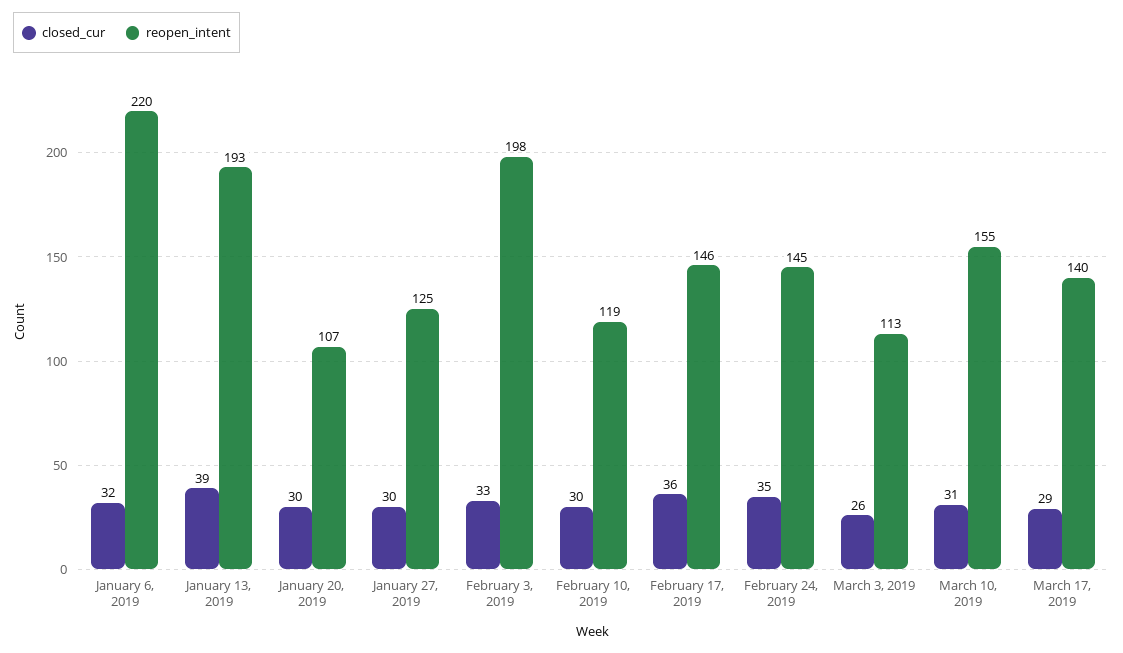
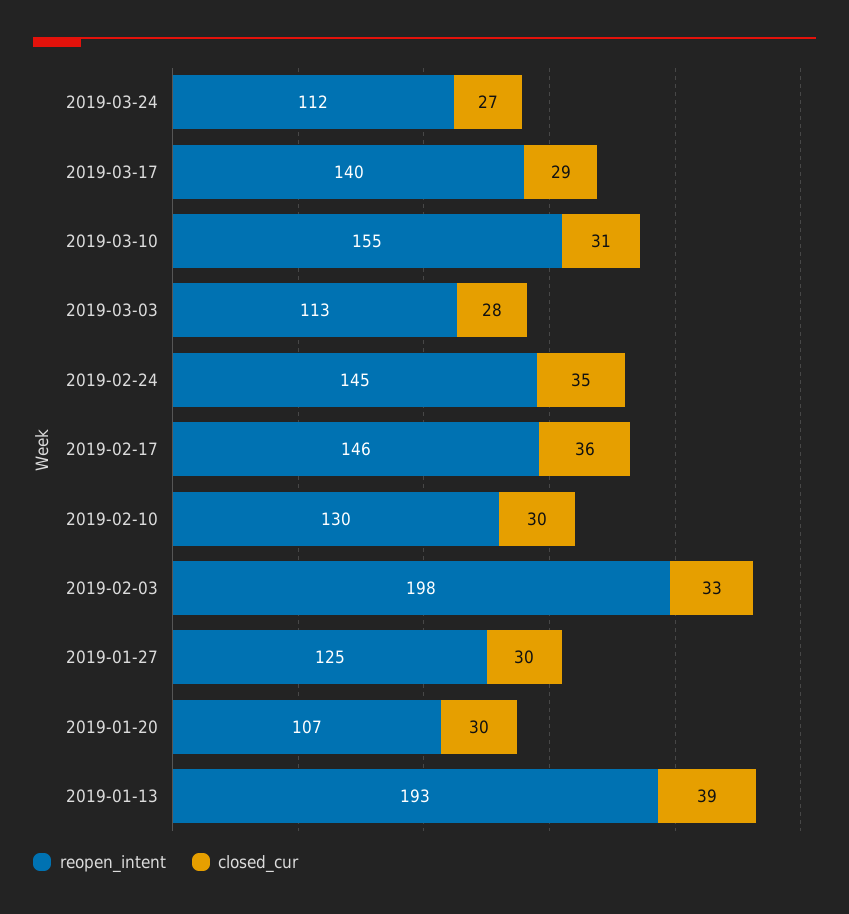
closed_cur, January 6, 2019: 32 -> none
reopen_intent, January 6, 2019: 220 -> none
reopen_intent, February 10, 2019: 119 -> 130
closed_cur, March 3, 2019: 26 -> 28
reopen_intent, 2019-03-24: none -> 112
closed_cur, 2019-03-24: none -> 27

